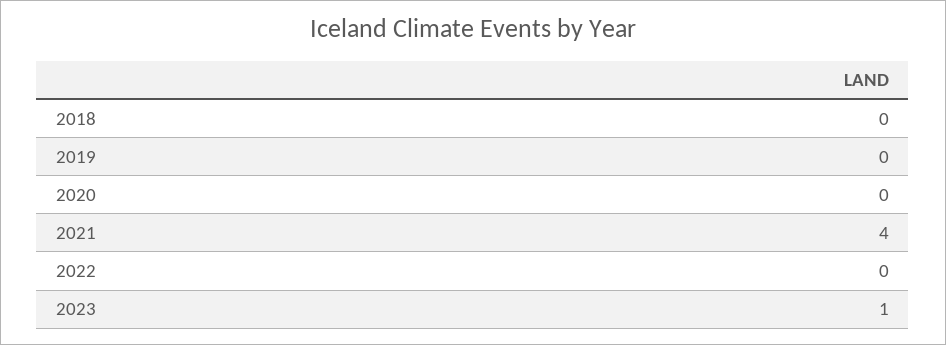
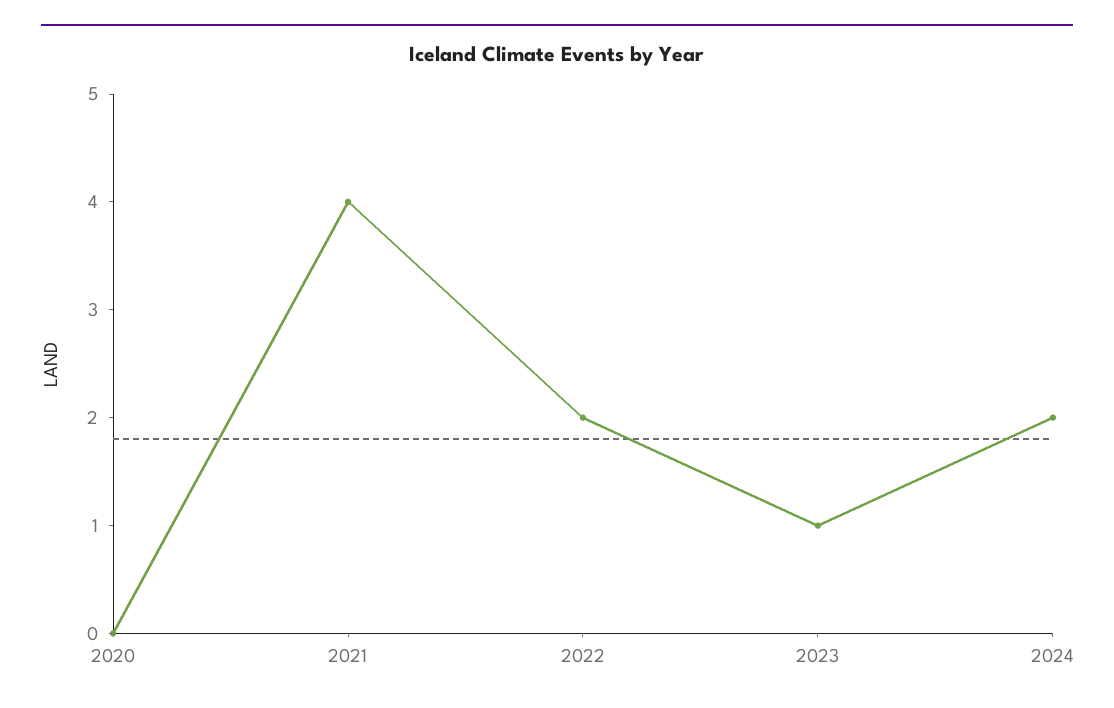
2018: 0 -> none
2019: 0 -> none
2022: 0 -> 2
2024: none -> 2

